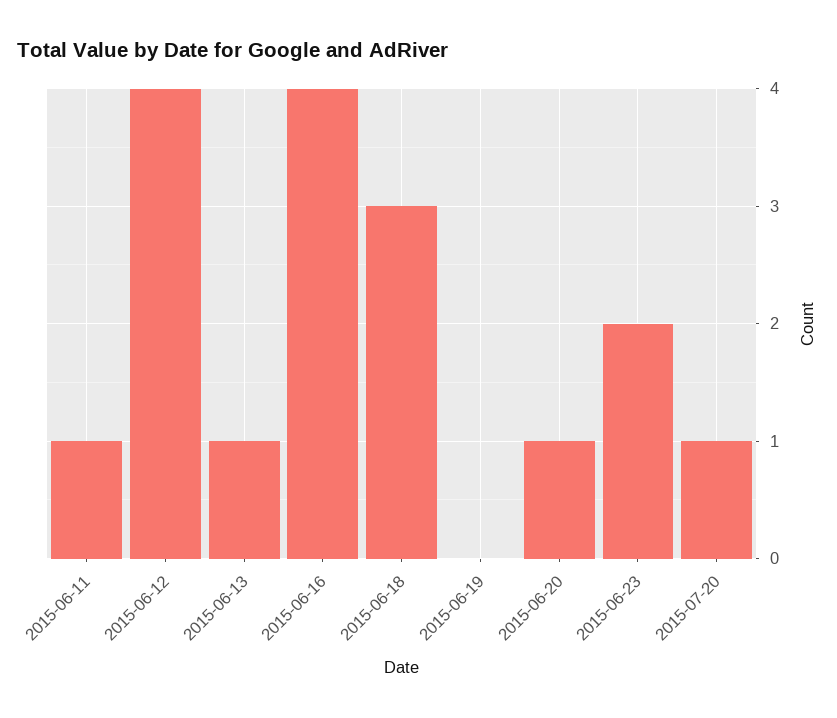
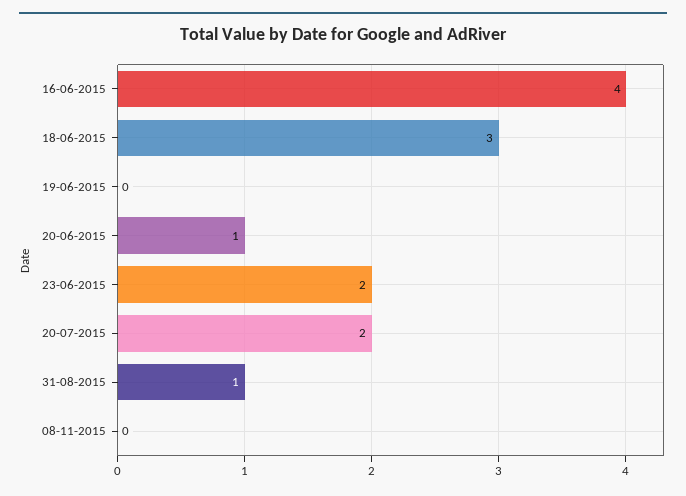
2015-06-11: 1 -> none
2015-06-12: 4 -> none
2015-06-13: 1 -> none
2015-07-20: 1 -> 2
31-08-2015: none -> 1
08-11-2015: none -> 0

